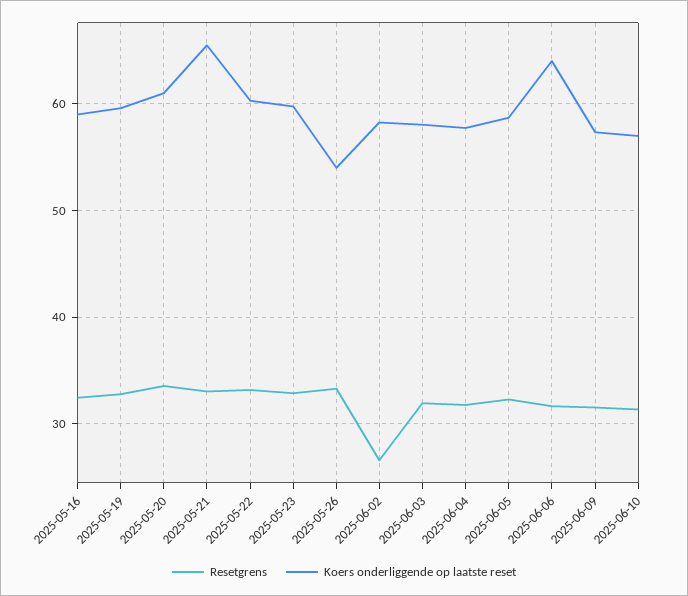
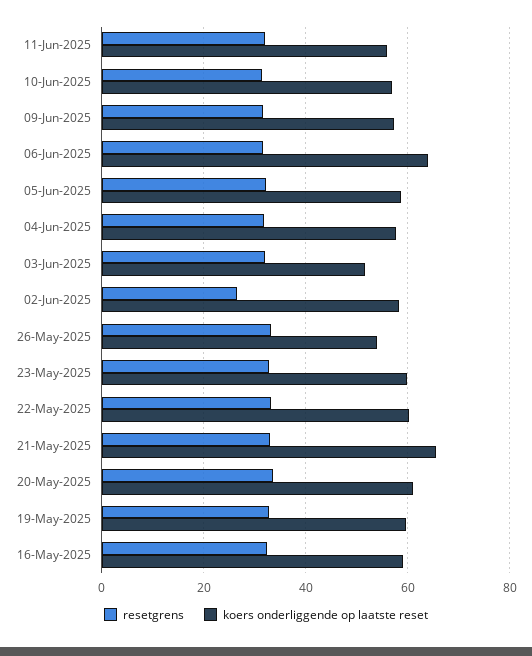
Koers onderliggende op laatste reset, 2025-06-03: 58 -> 52
Resetgrens, 11-Jun-2025: none -> 32
Koers onderliggende op laatste reset, 11-Jun-2025: none -> 56

